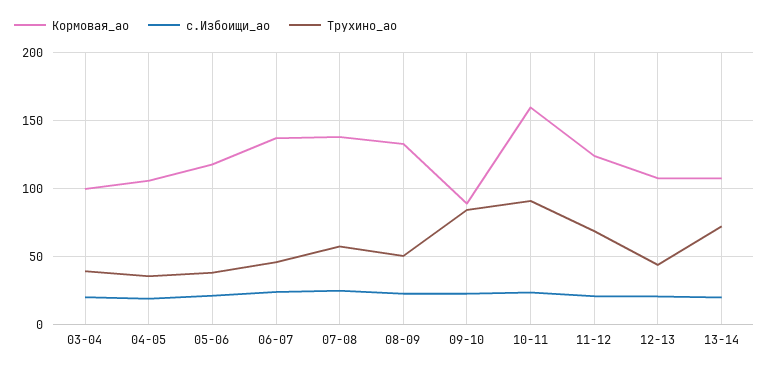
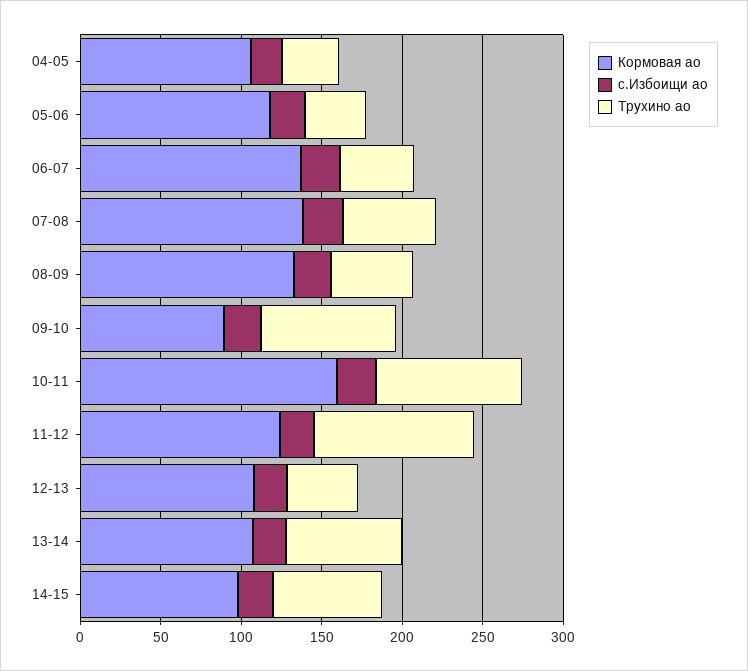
Кормовая_ао, 03-04: 100 -> none
с.Избоищи_ао, 03-04: 20 -> none
Трухино_ао, 03-04: 40 -> none
Трухино_ао, 11-12: 70 -> 100
Кормовая_ао, 14-15: none -> 100
с.Избоищи_ао, 14-15: none -> 20
Трухино_ао, 14-15: none -> 70

